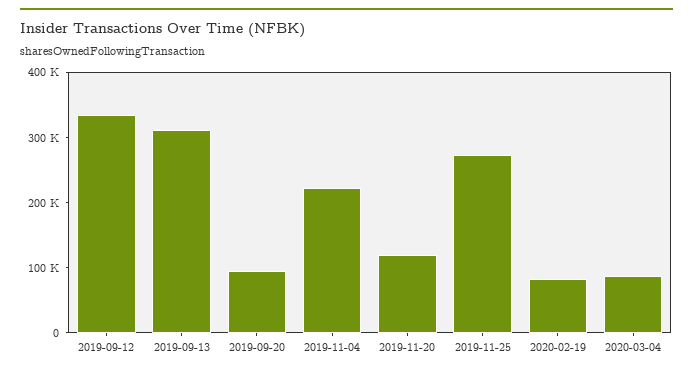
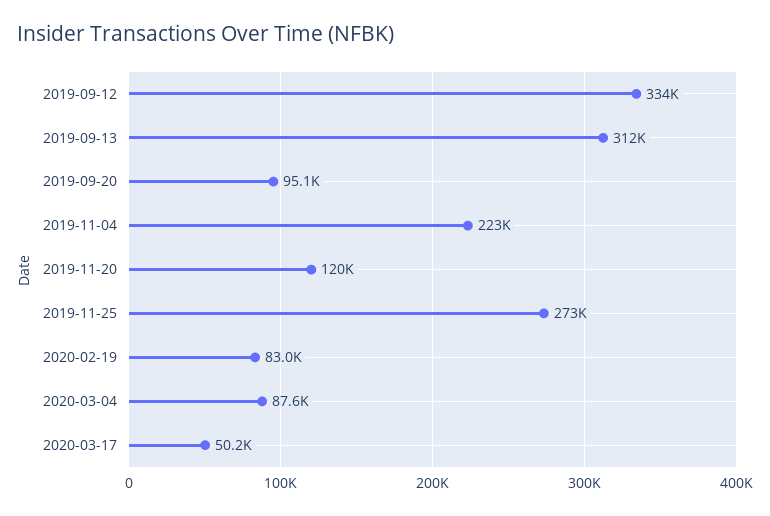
2020-03-17: none -> 50200

